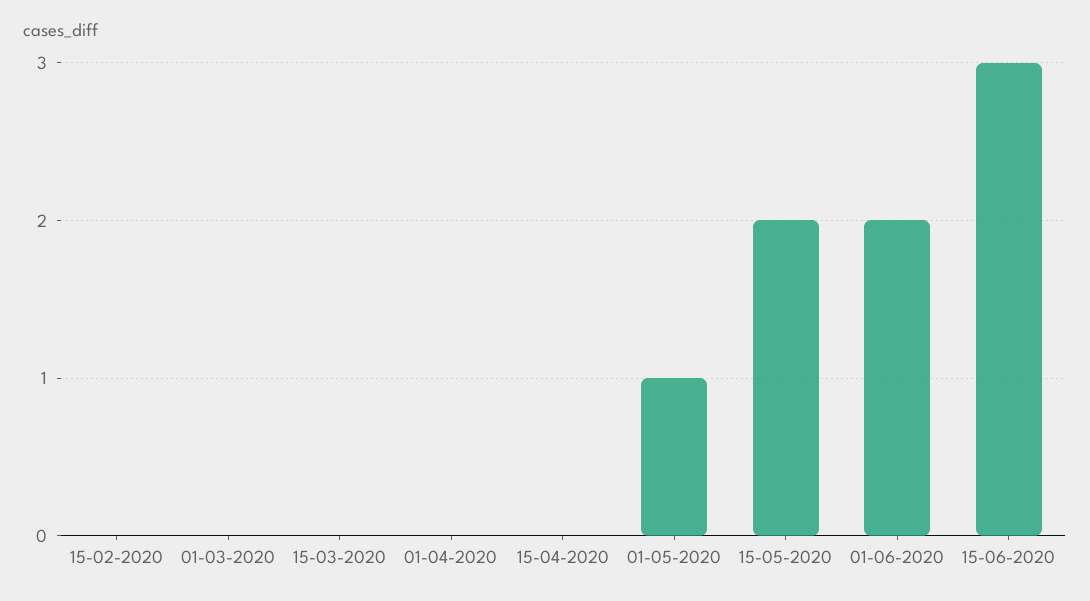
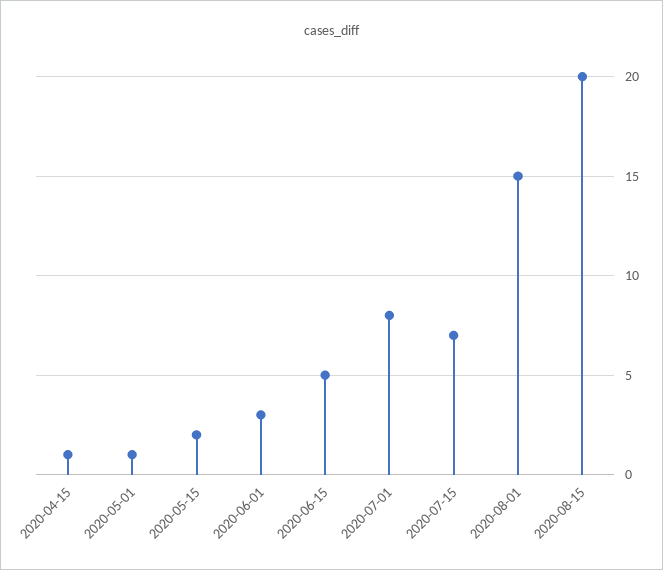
15-02-2020: 0 -> none
01-03-2020: 0 -> none
15-03-2020: 0 -> none
01-04-2020: 0 -> none
15-04-2020: 0 -> 1
01-06-2020: 2 -> 3
15-06-2020: 3 -> 5
2020-07-01: none -> 8
2020-07-15: none -> 7
2020-08-01: none -> 15
2020-08-15: none -> 20

